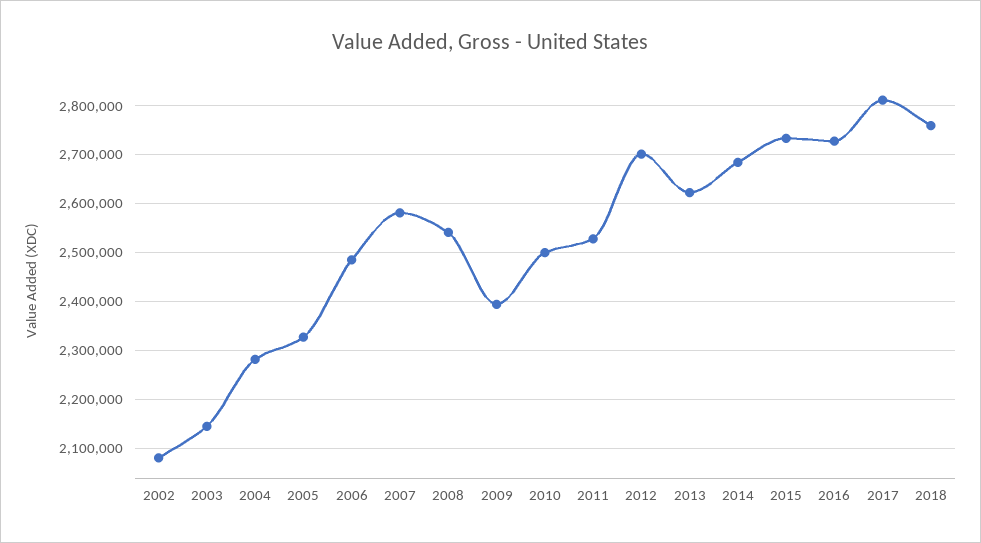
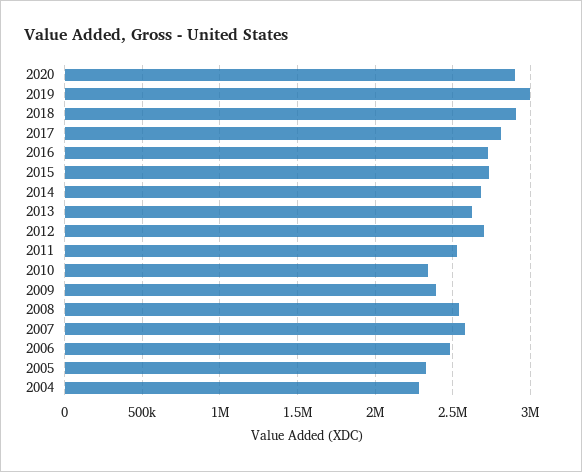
2002: 2080000 -> none
2003: 2140000 -> none
2010: 2500000 -> 2350000
2018: 2760000 -> 2900000
2020: none -> 2900000
2019: none -> 3000000

